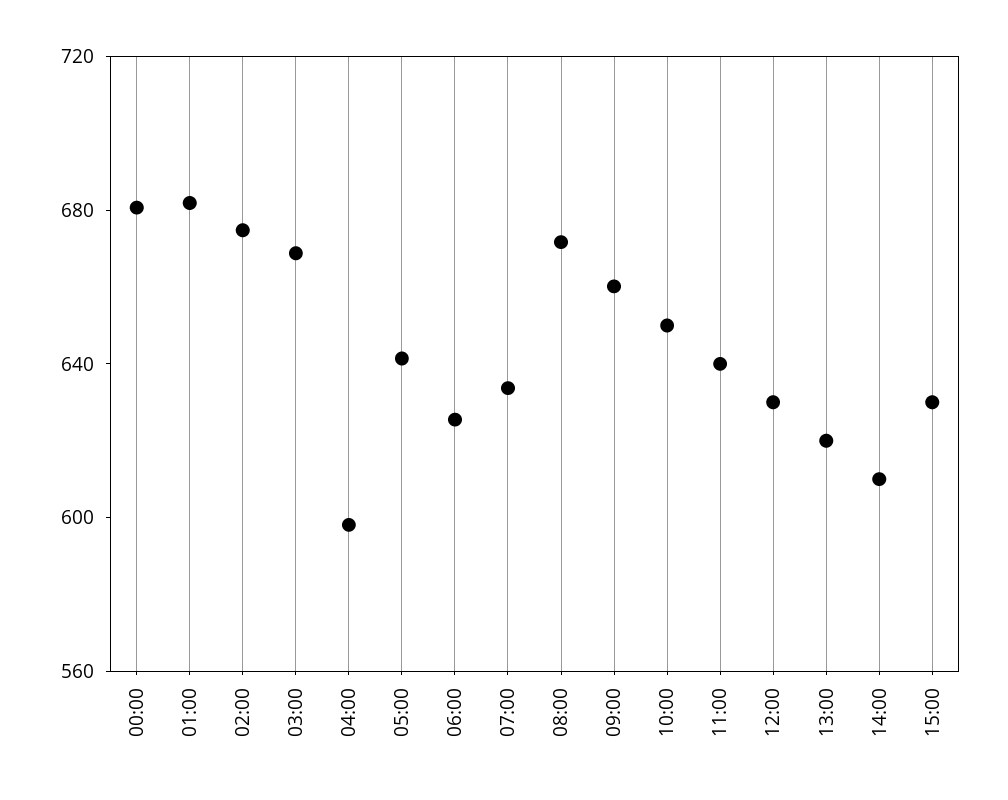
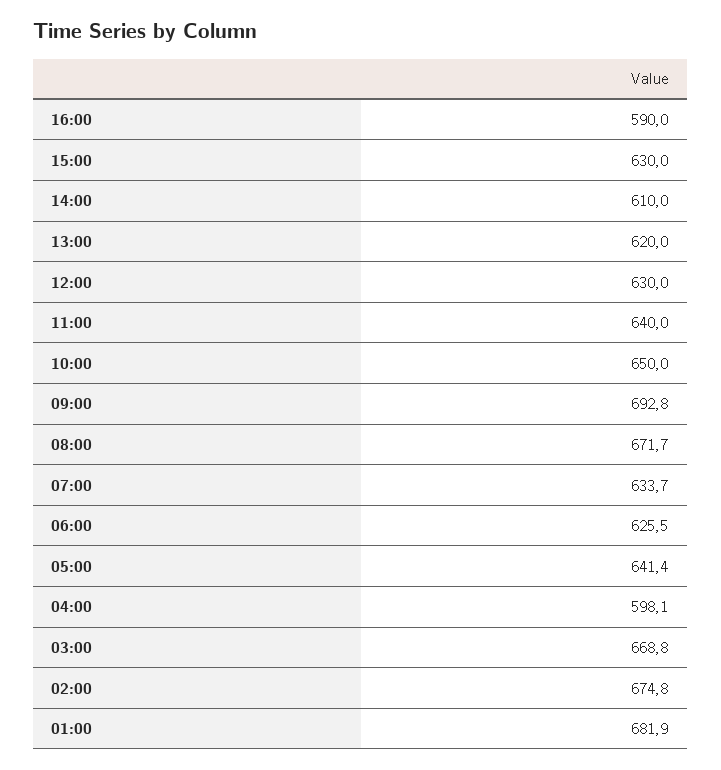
00:00: 680 -> none
09:00: 660 -> 692.8
16:00: none -> 590

